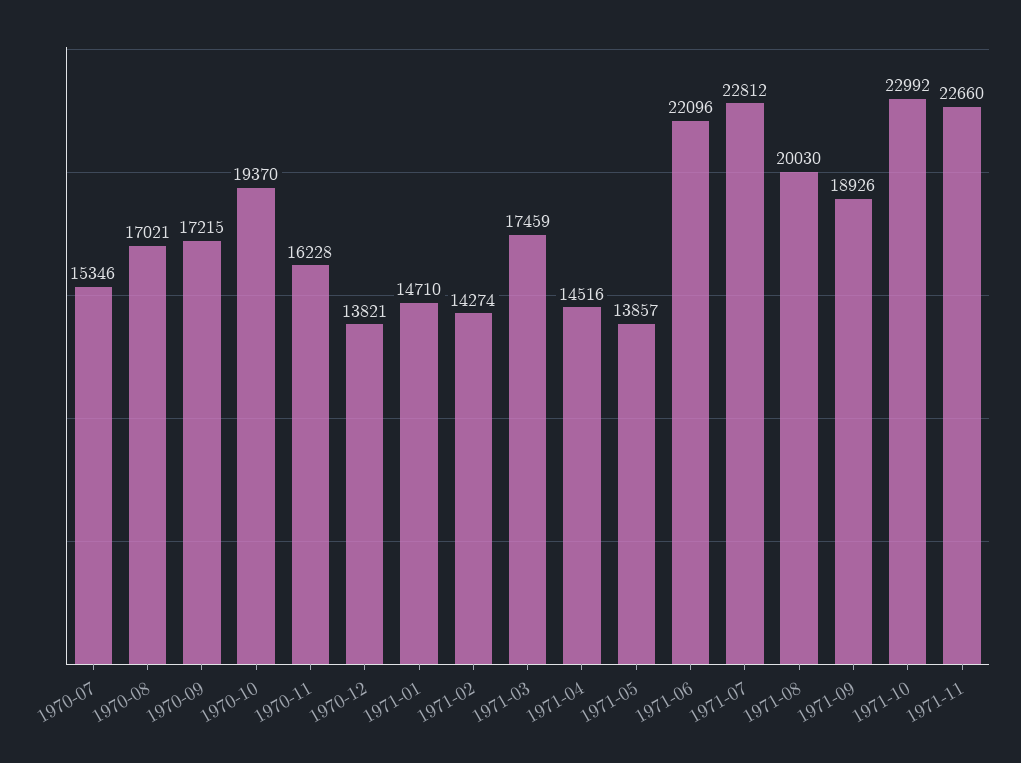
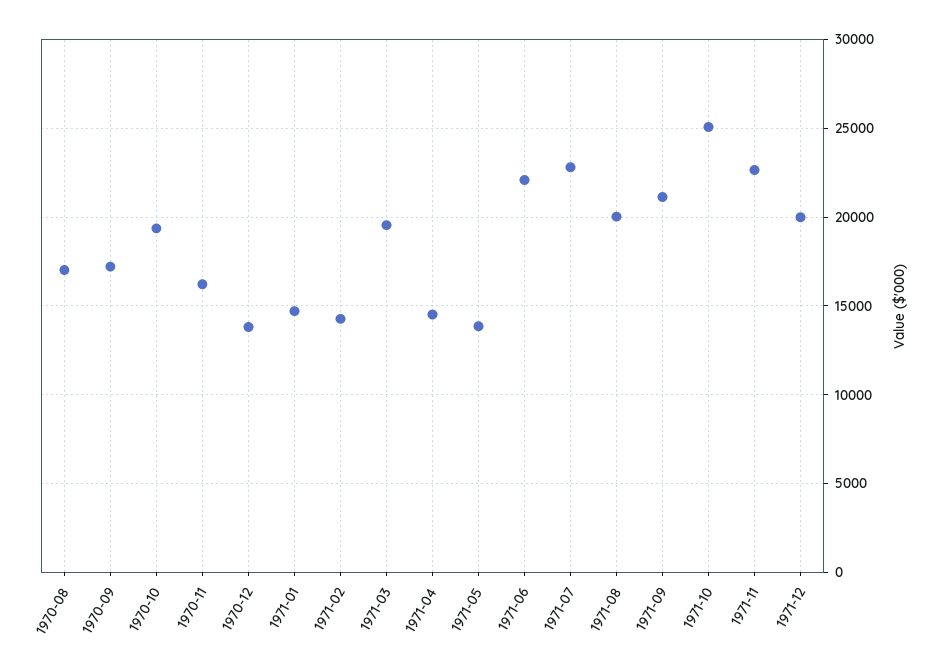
1970-07: 15346 -> none
1971-03: 17459 -> 19500
1971-09: 18926 -> 21000
1971-10: 22992 -> 25000
1971-12: none -> 20000

